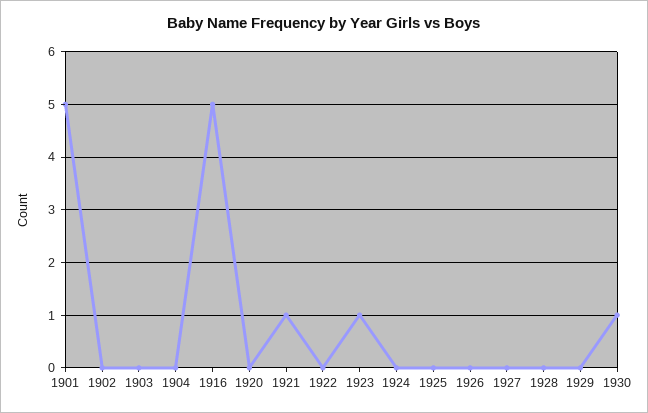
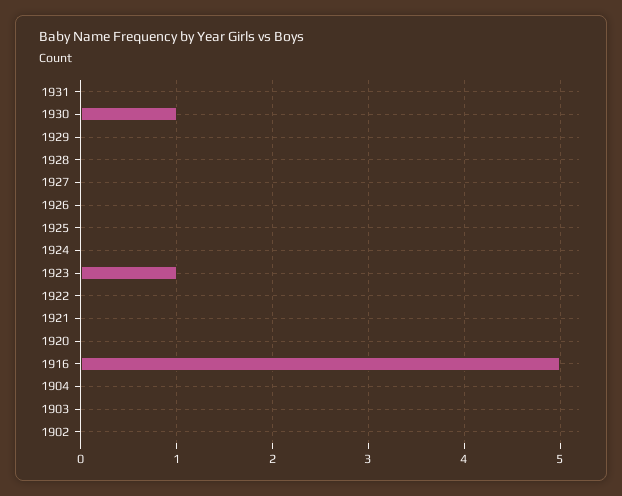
1901: 5 -> none
1921: 1 -> 0
1931: none -> 0

